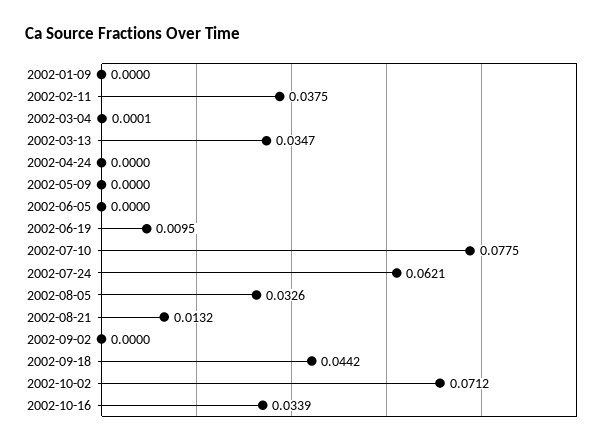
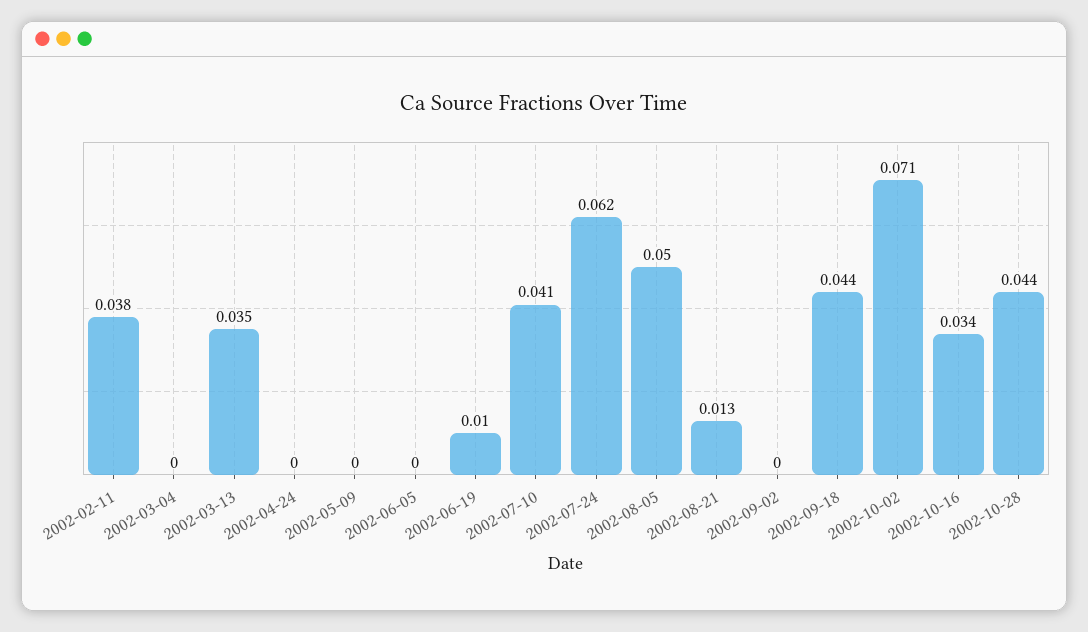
2002-01-09: 0 -> none
2002-07-10: 0.0775 -> 0.041
2002-08-05: 0.0326 -> 0.05
2002-10-28: none -> 0.044

